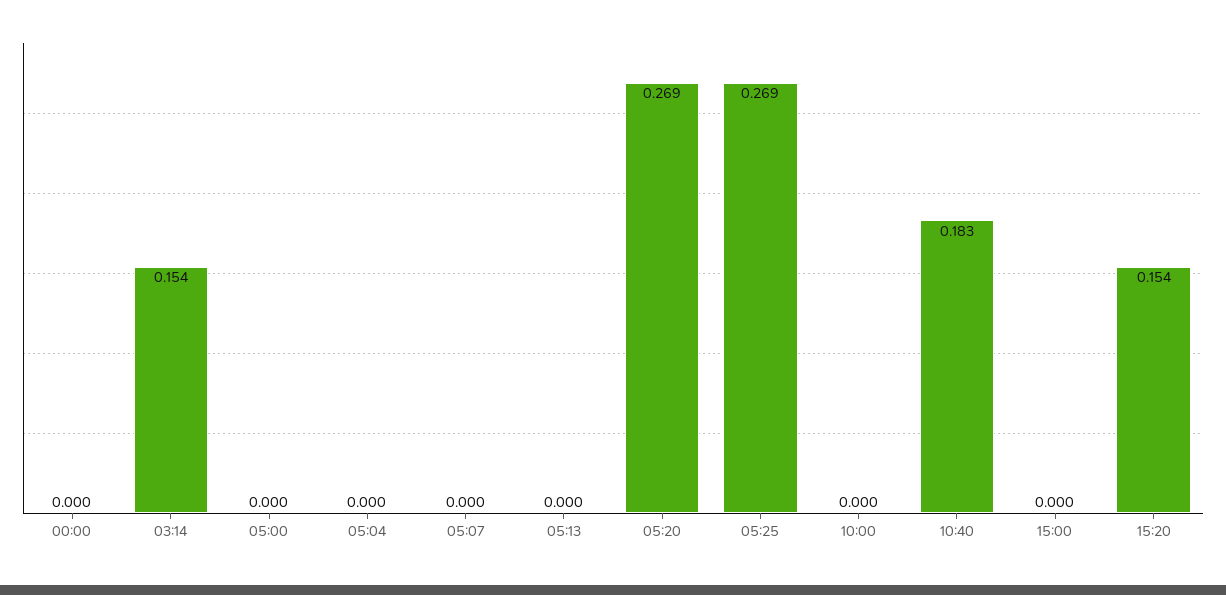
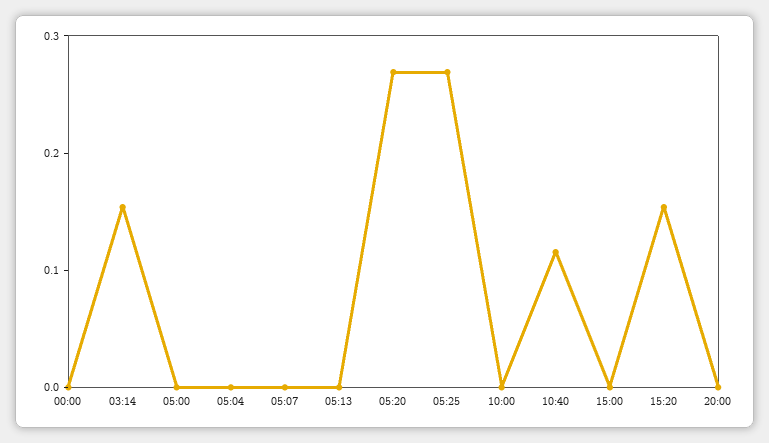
10:40: 0.183 -> 0.12
20:00: none -> 0

